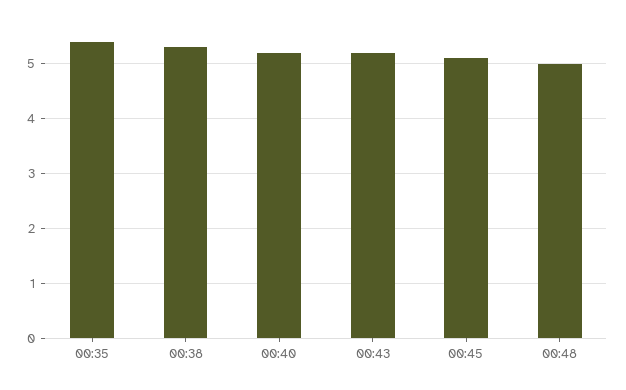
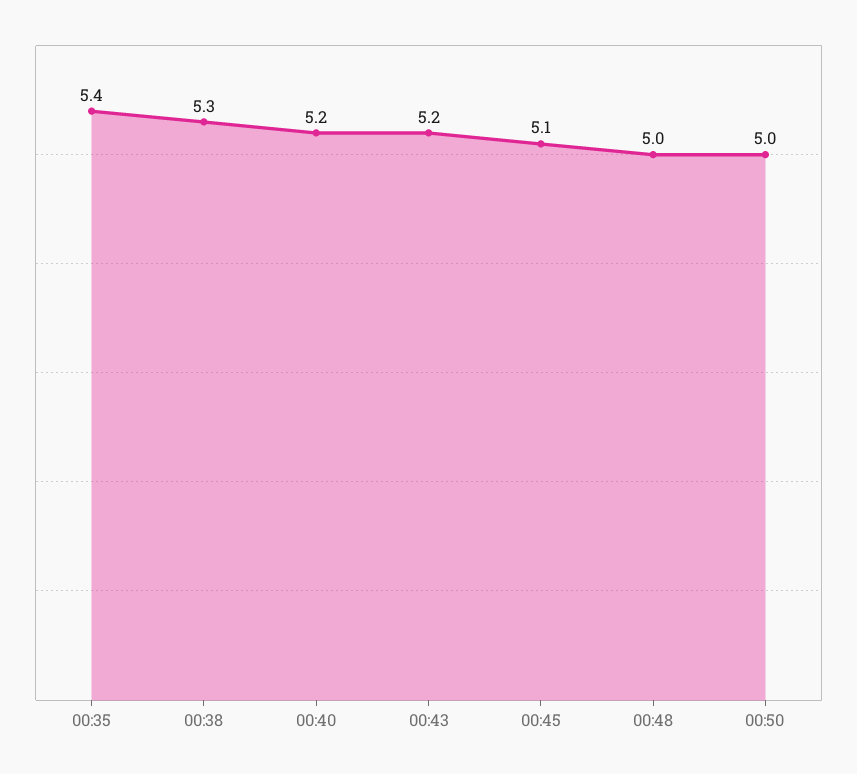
00:50: none -> 5

